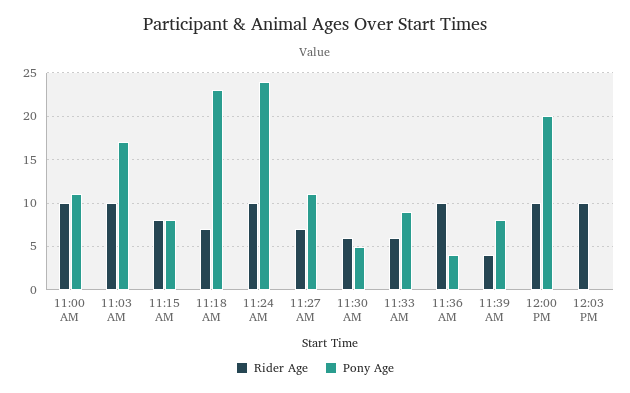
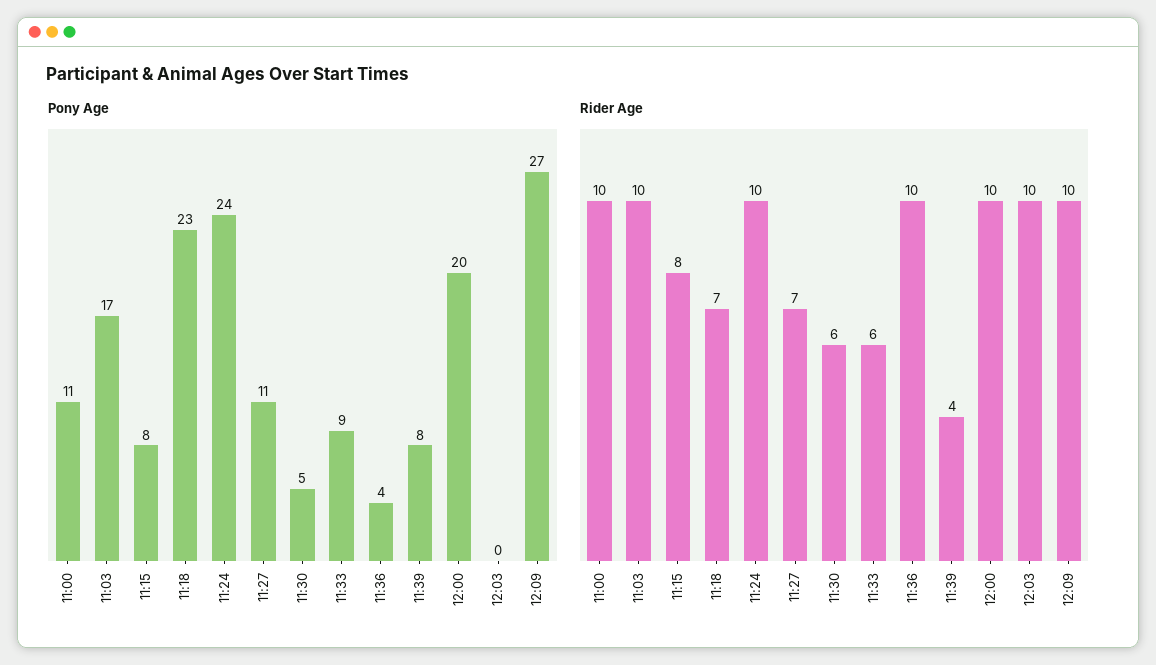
Pony Age, 12:09: none -> 27
Rider Age, 12:09: none -> 10

